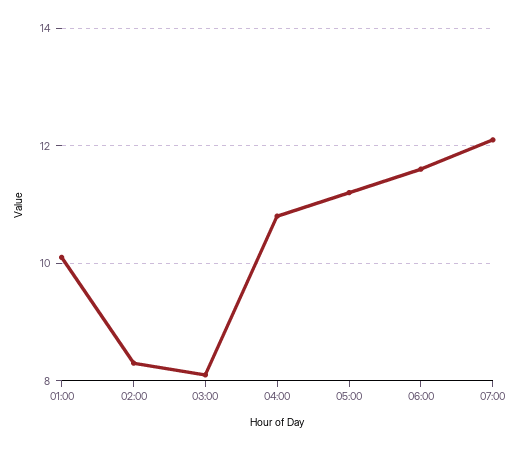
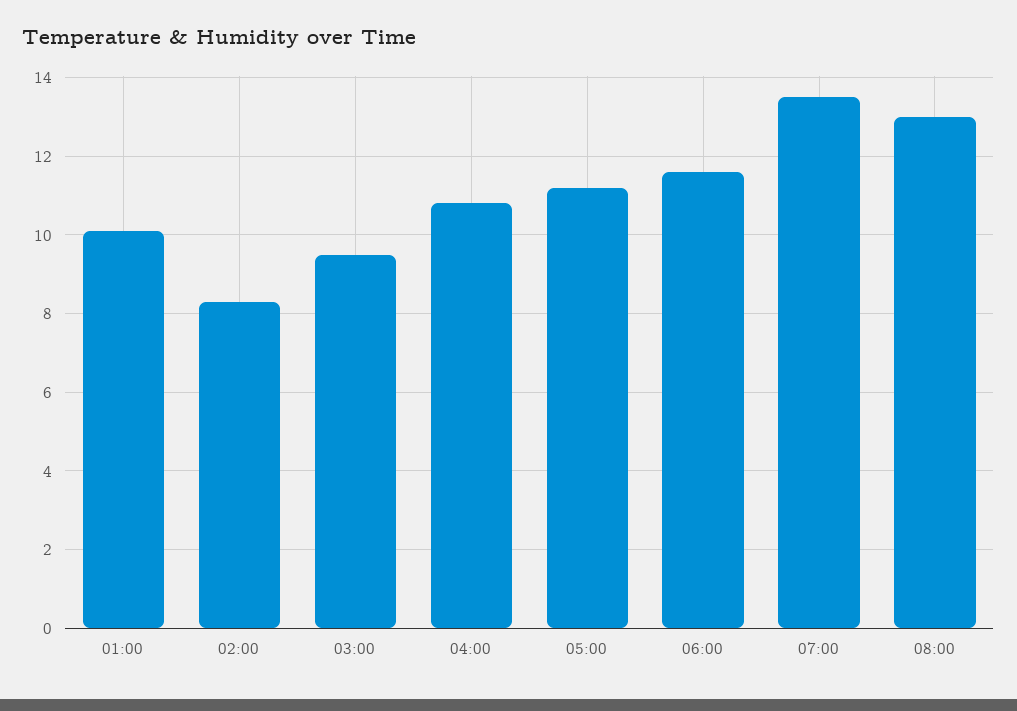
03:00: 8 -> 9.5
07:00: 12 -> 13.5
08:00: none -> 13

